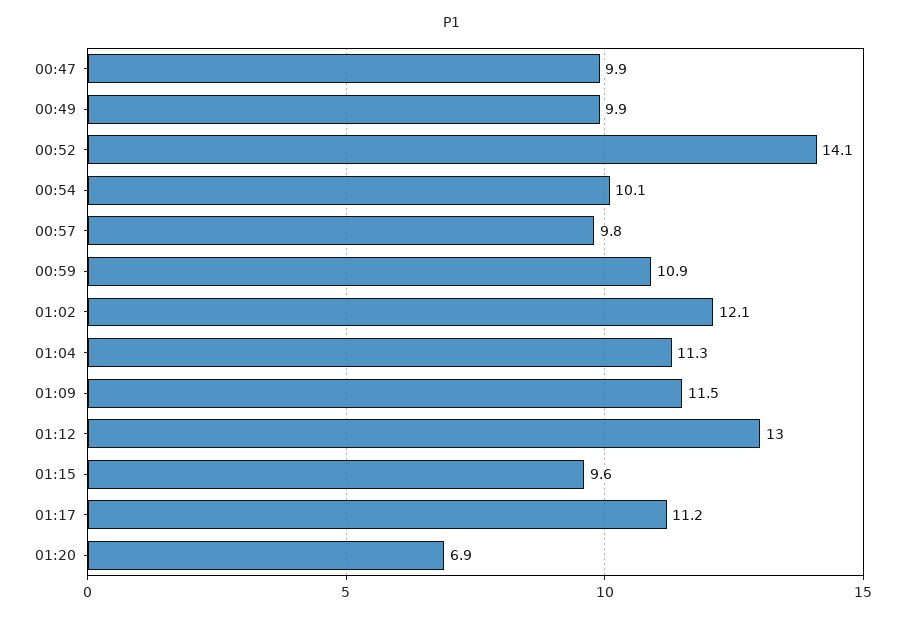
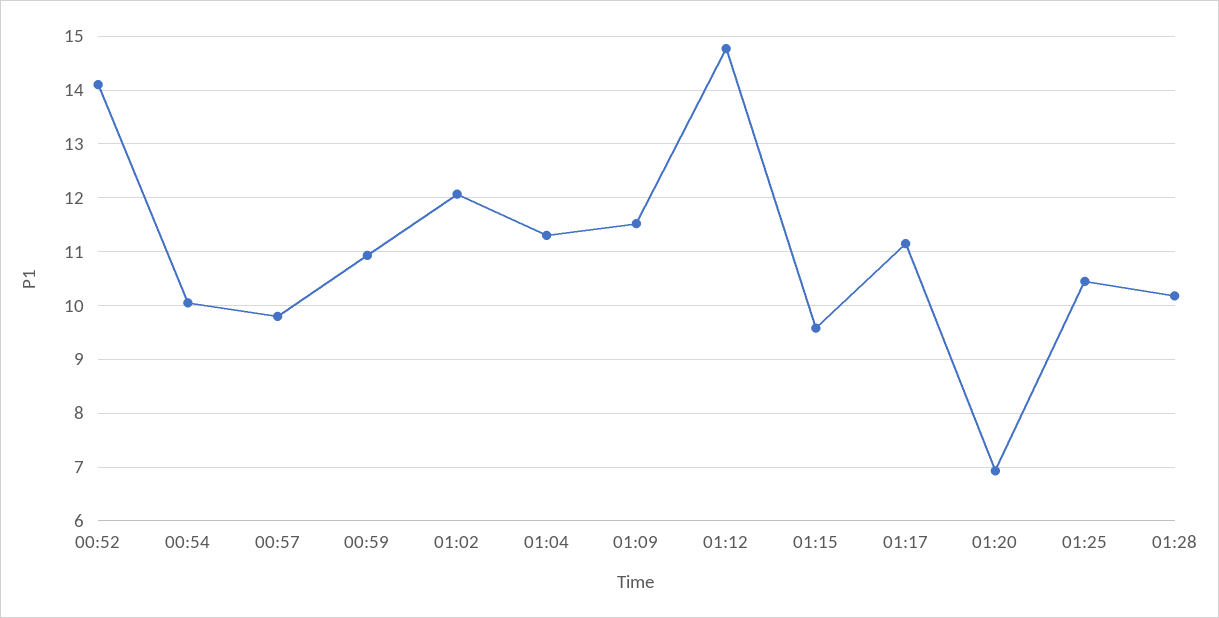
00:47: 9.9 -> none
00:49: 9.9 -> none
01:12: 13 -> 14.8
01:25: none -> 10.4
01:28: none -> 10.2

